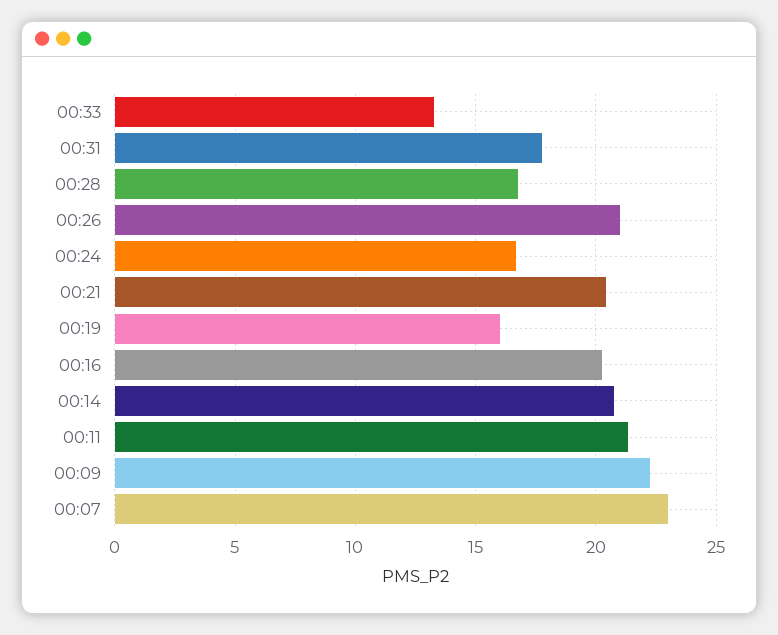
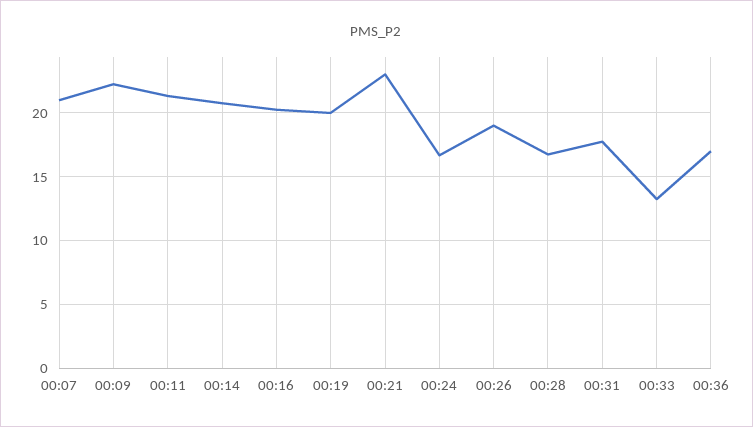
00:26: 21 -> 19
00:21: 20.5 -> 23
00:19: 16 -> 20
00:07: 23 -> 21
00:36: none -> 17

